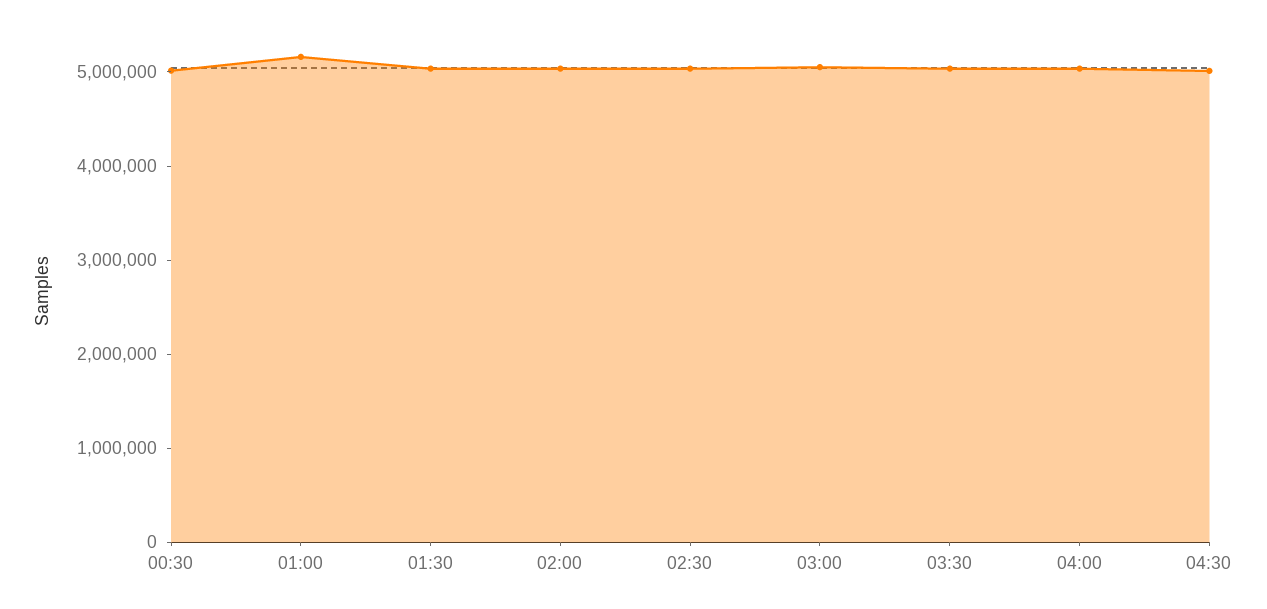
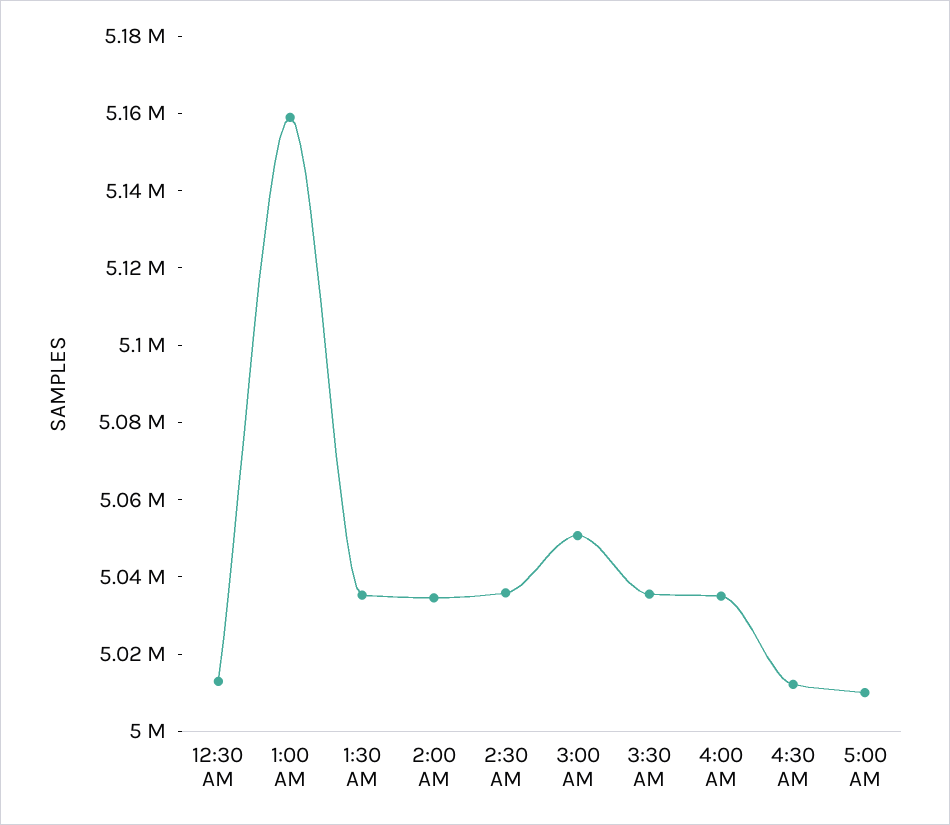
5:00 AM: none -> 5010000

